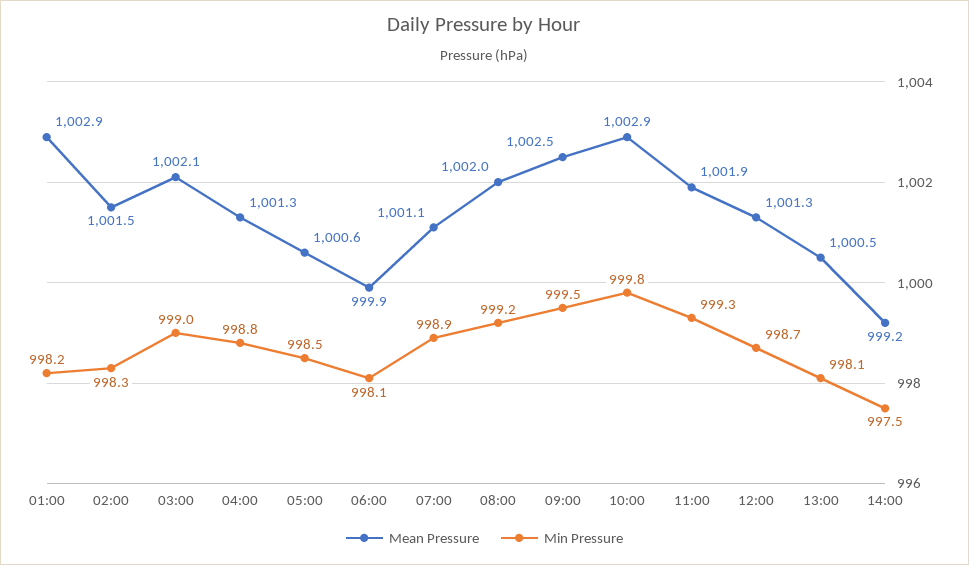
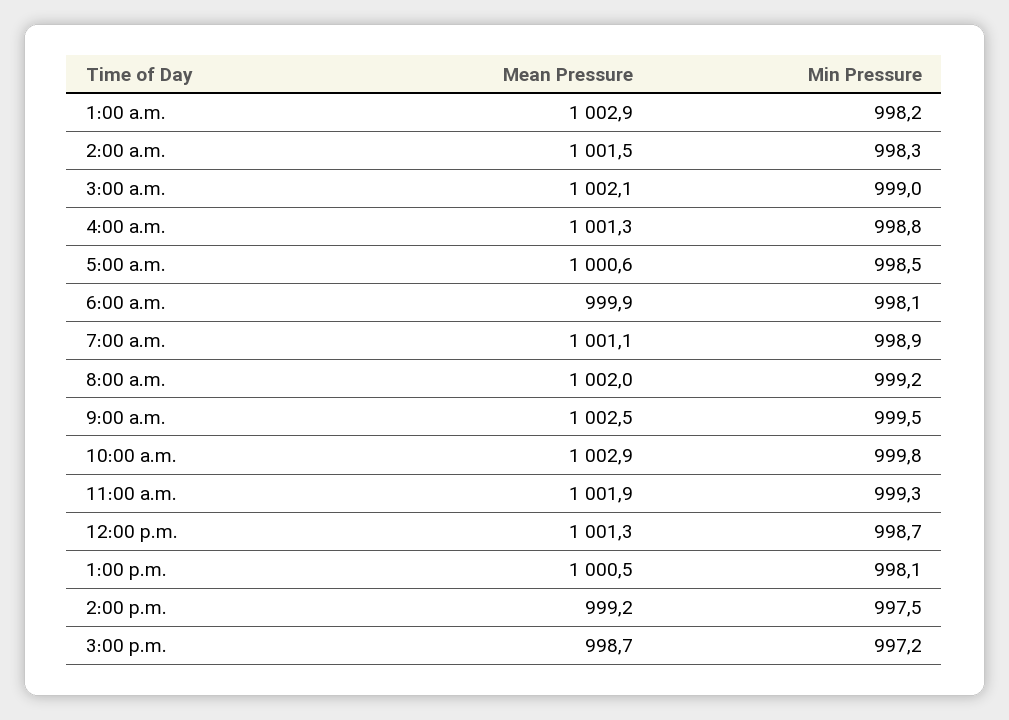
Mean Pressure, 3:00 p.m.: none -> 998.7
Min Pressure, 3:00 p.m.: none -> 997.2

